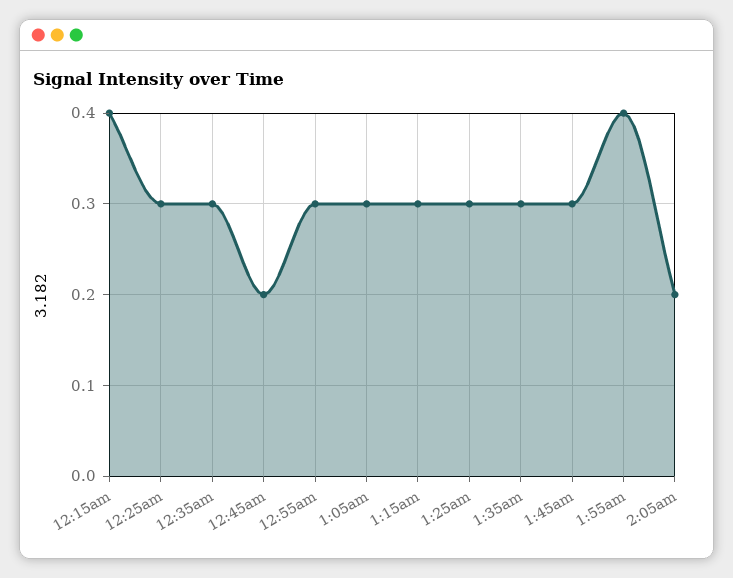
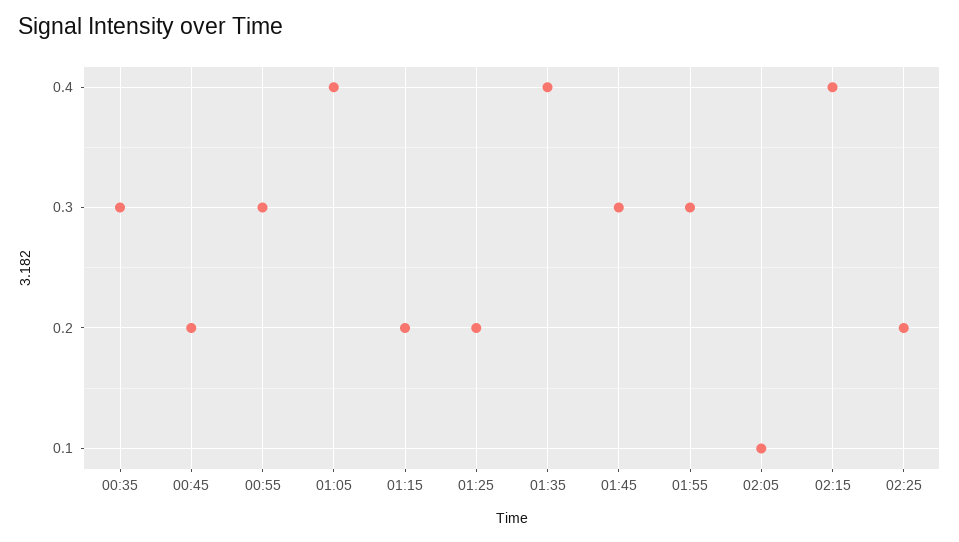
12:15am: 0.4 -> none
12:25am: 0.3 -> none
1:05am: 0.3 -> 0.4
1:15am: 0.3 -> 0.2
1:25am: 0.3 -> 0.2
1:35am: 0.3 -> 0.4
1:55am: 0.4 -> 0.3
2:05am: 0.2 -> 0.1
02:15: none -> 0.4
02:25: none -> 0.2

